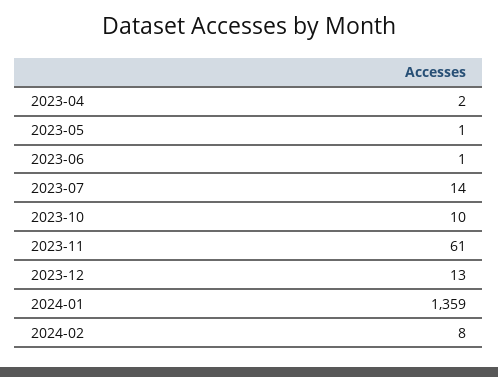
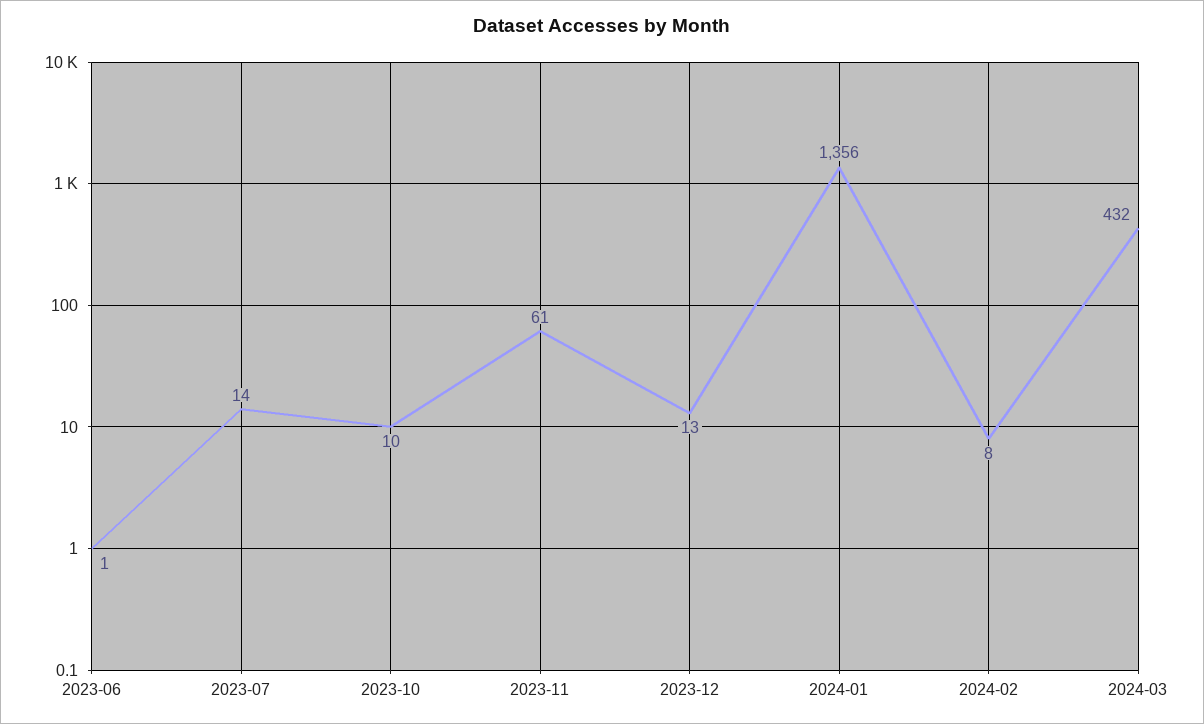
2023-04: 2 -> none
2023-05: 1 -> none
2024-01: 1359 -> 1356
2024-03: none -> 432

